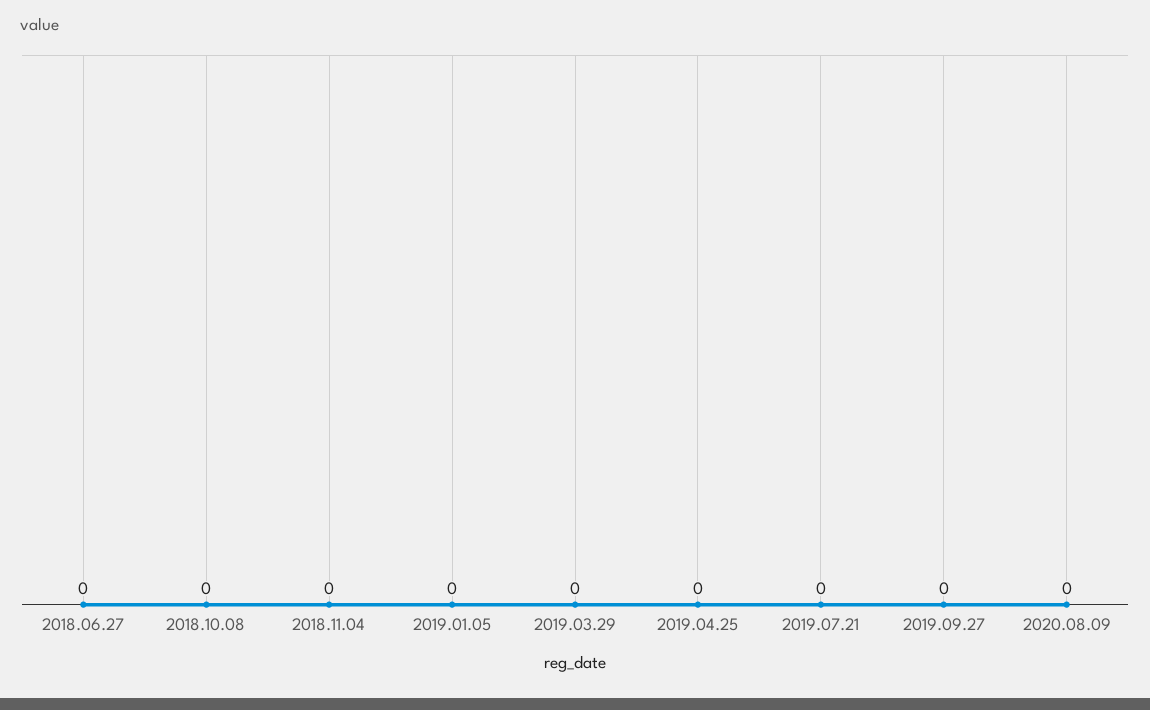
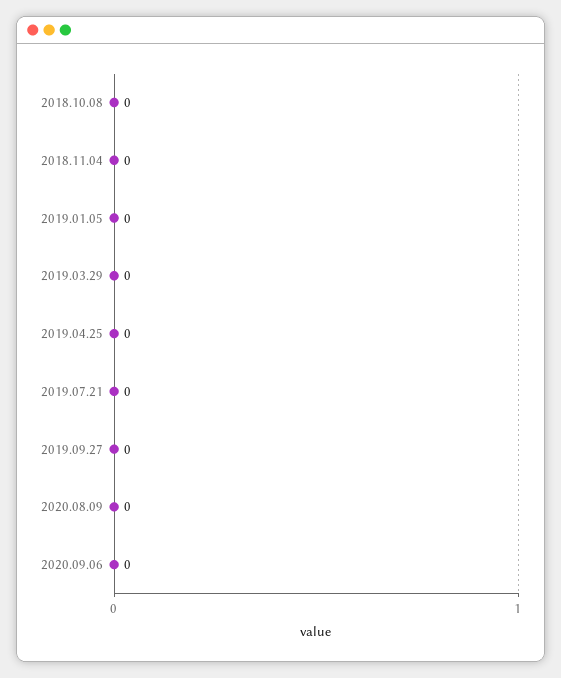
2018.06.27: 0 -> none
2020.09.06: none -> 0

